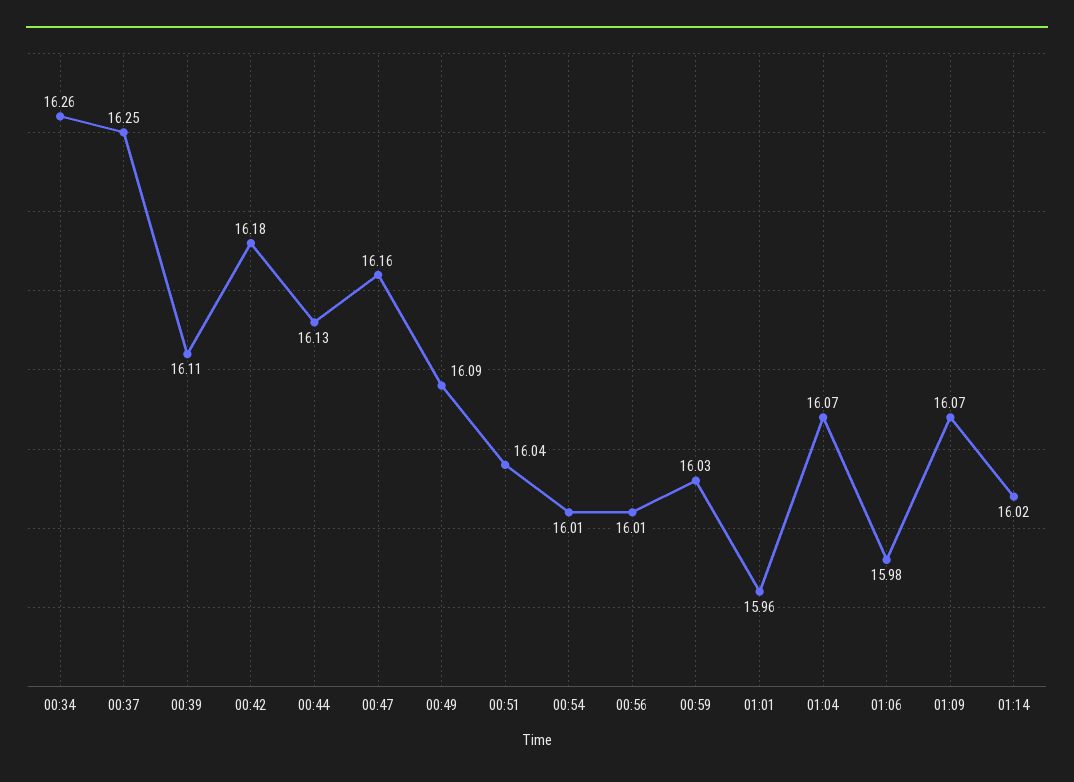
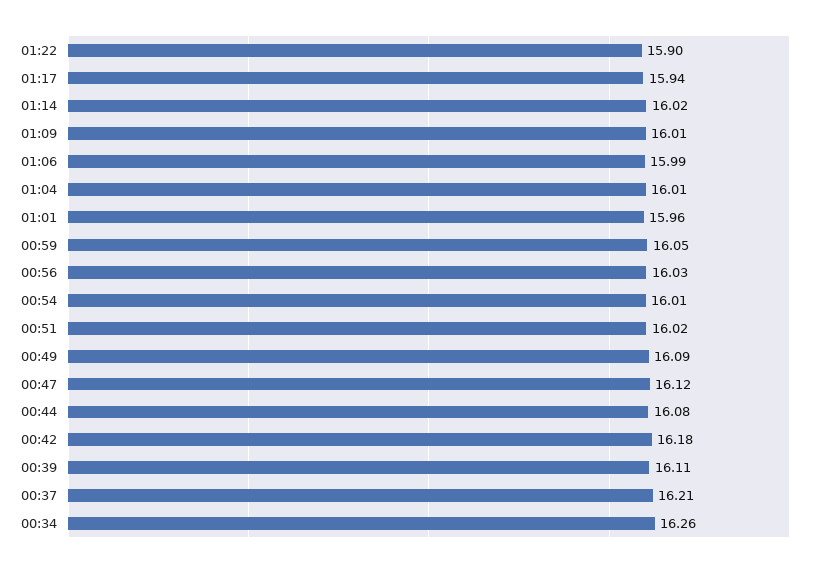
00:37: 16.25 -> 16.21
00:44: 16.13 -> 16.08
00:47: 16.16 -> 16.12
00:51: 16.04 -> 16.02
00:56: 16.01 -> 16.03
00:59: 16.03 -> 16.05
01:04: 16.07 -> 16.01
01:06: 15.98 -> 15.99
01:09: 16.07 -> 16.01
01:22: none -> 15.9
01:17: none -> 15.94

